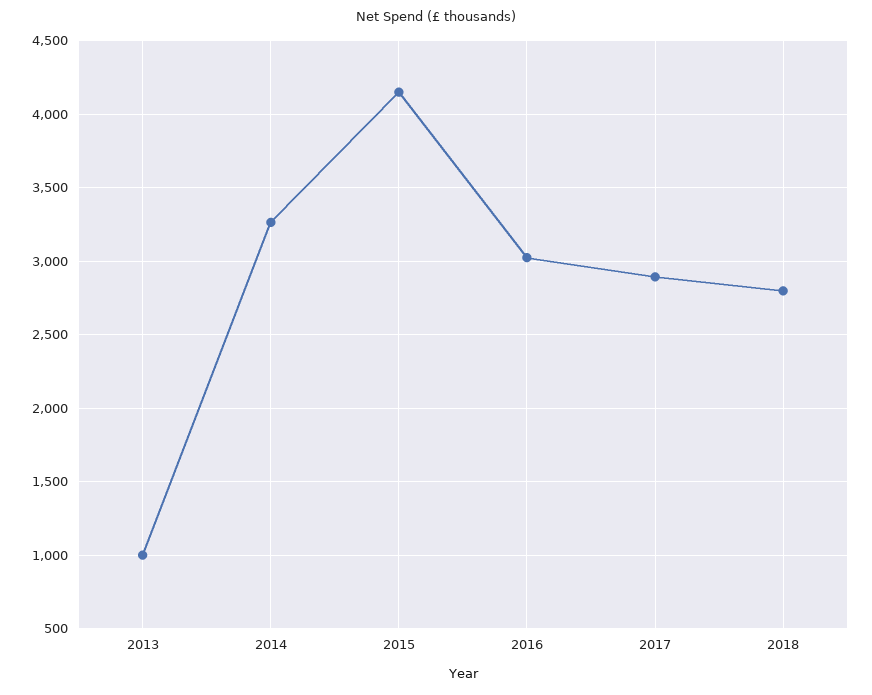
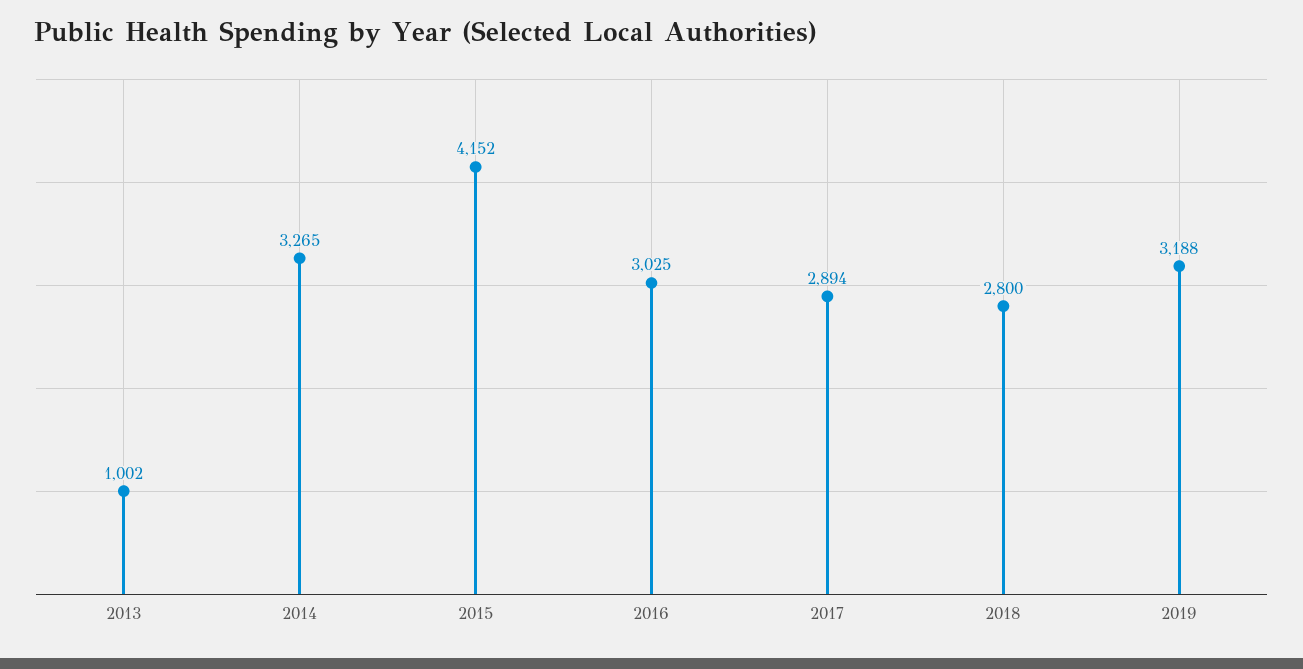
2019: none -> 3188

